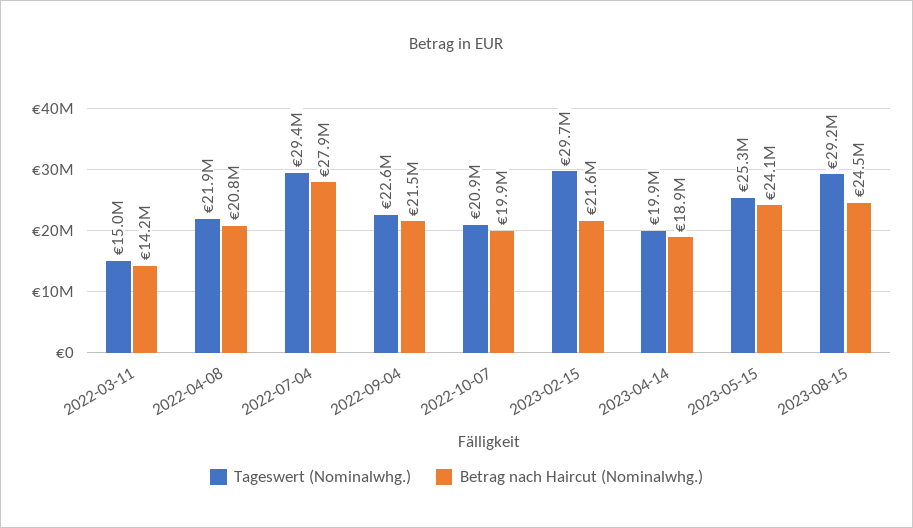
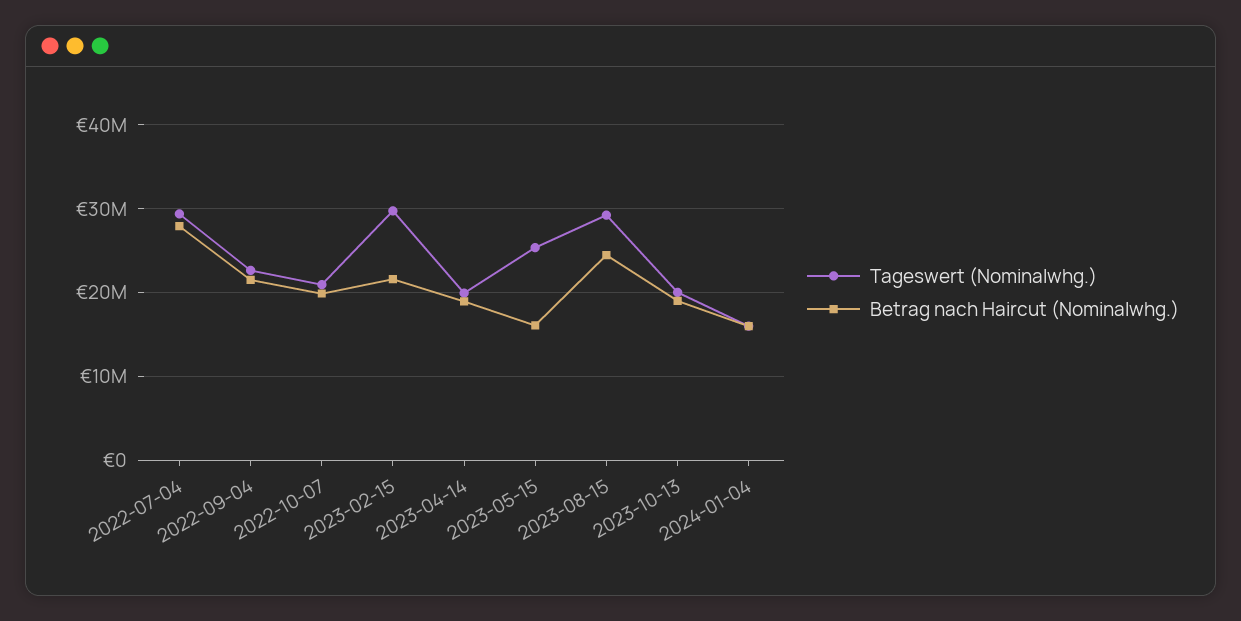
Tageswert (Nominalwhg.), 2022-03-11: 15000000 -> none
Betrag nach Haircut (Nominalwhg.), 2022-03-11: 14200000 -> none
Tageswert (Nominalwhg.), 2022-04-08: 21900000 -> none
Betrag nach Haircut (Nominalwhg.), 2022-04-08: 20800000 -> none
Betrag nach Haircut (Nominalwhg.), 2023-05-15: 24100000 -> 16000000
Tageswert (Nominalwhg.), 2023-10-13: none -> 20000000
Betrag nach Haircut (Nominalwhg.), 2023-10-13: none -> 19000000
Tageswert (Nominalwhg.), 2024-01-04: none -> 16000000
Betrag nach Haircut (Nominalwhg.), 2024-01-04: none -> 16000000

